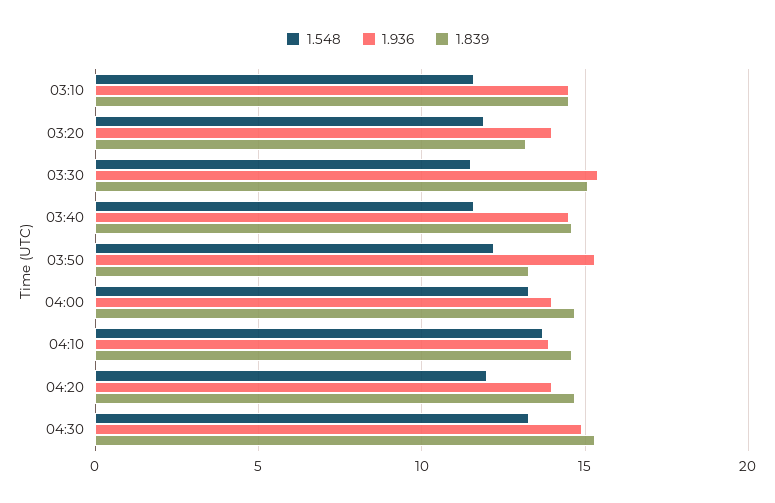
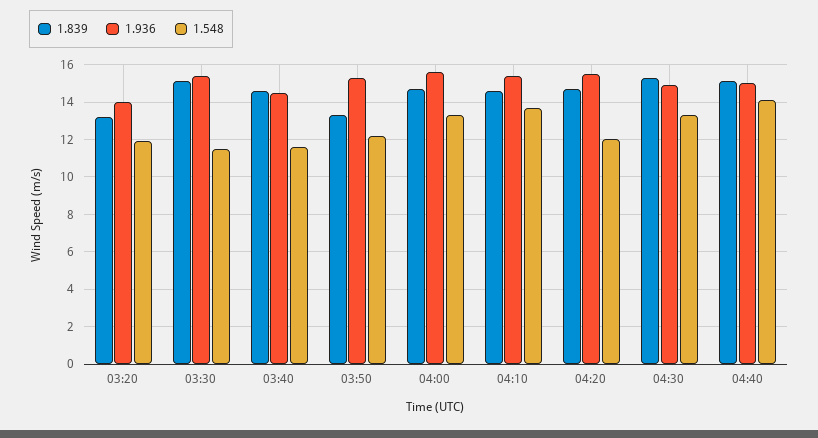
1.548, 03:10: 11.5 -> none
1.936, 03:10: 14.5 -> none
1.839, 03:10: 14.5 -> none
1.936, 04:00: 14 -> 15.5
1.936, 04:10: 14 -> 15.5
1.936, 04:20: 14 -> 15.5
1.839, 04:40: none -> 15
1.936, 04:40: none -> 15
1.548, 04:40: none -> 14

